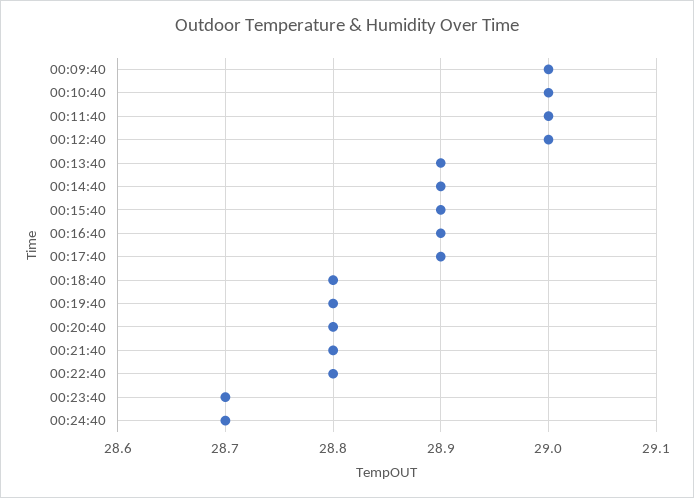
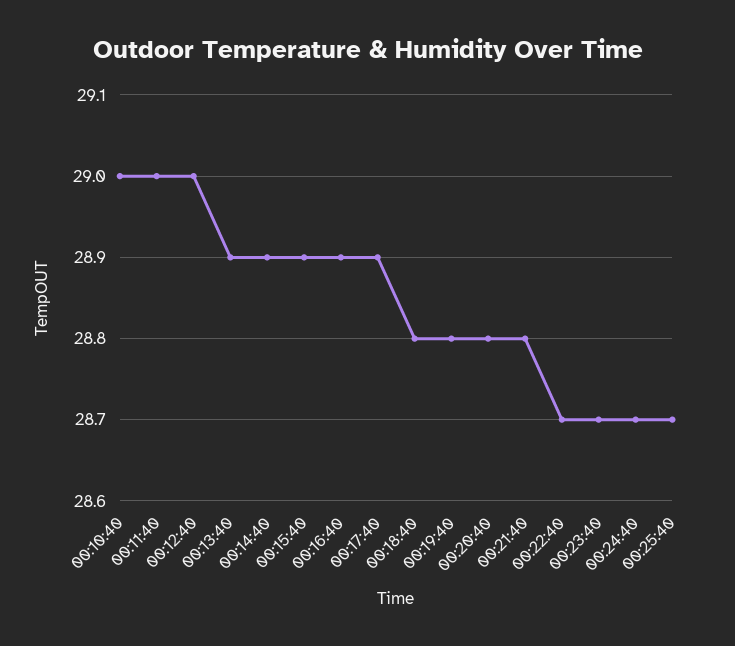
00:09:40: 29 -> none
00:22:40: 28.8 -> 28.7
00:25:40: none -> 28.7

